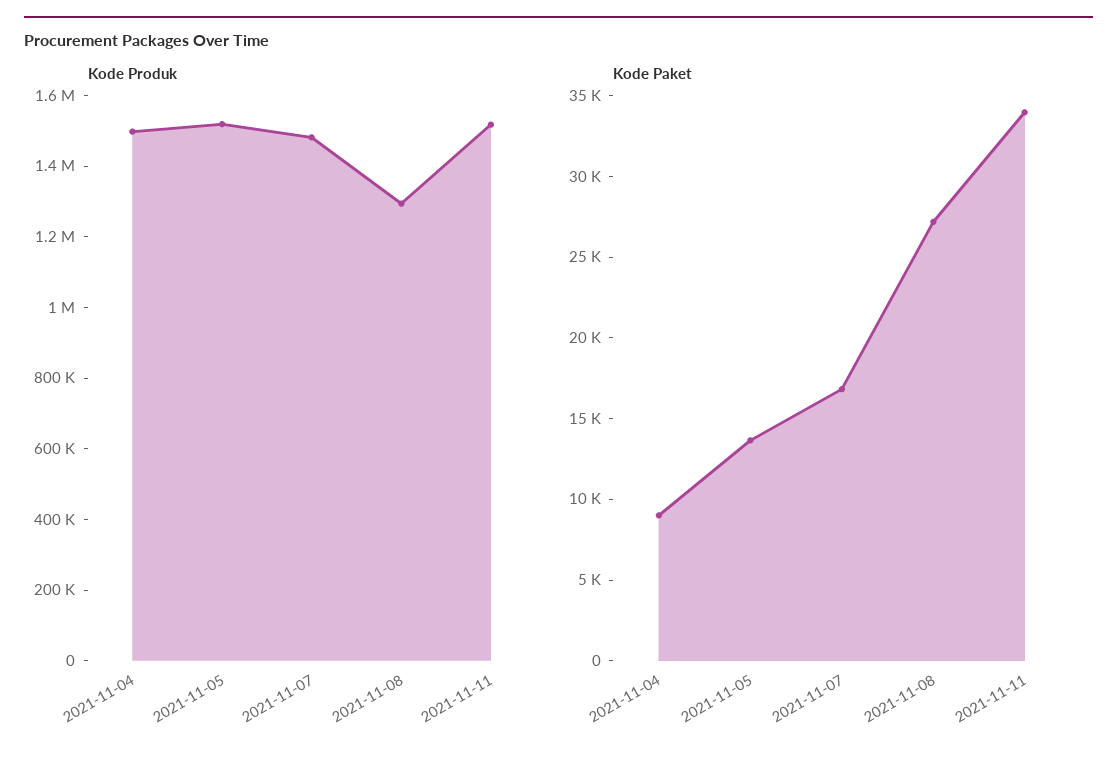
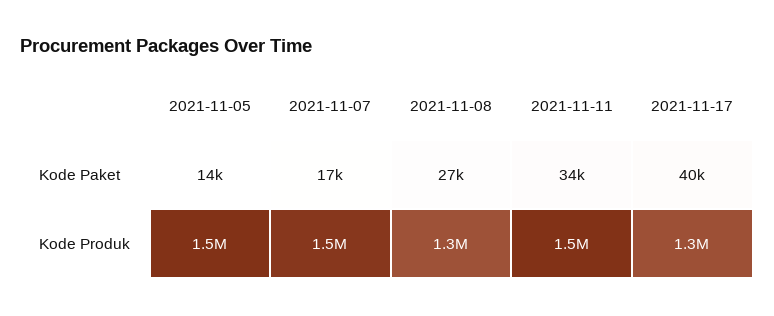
Kode Produk, 2021-11-04: 1500000 -> none
Kode Paket, 2021-11-04: 9000 -> none
Kode Paket, 2021-11-17: none -> 40000
Kode Produk, 2021-11-17: none -> 1300000

